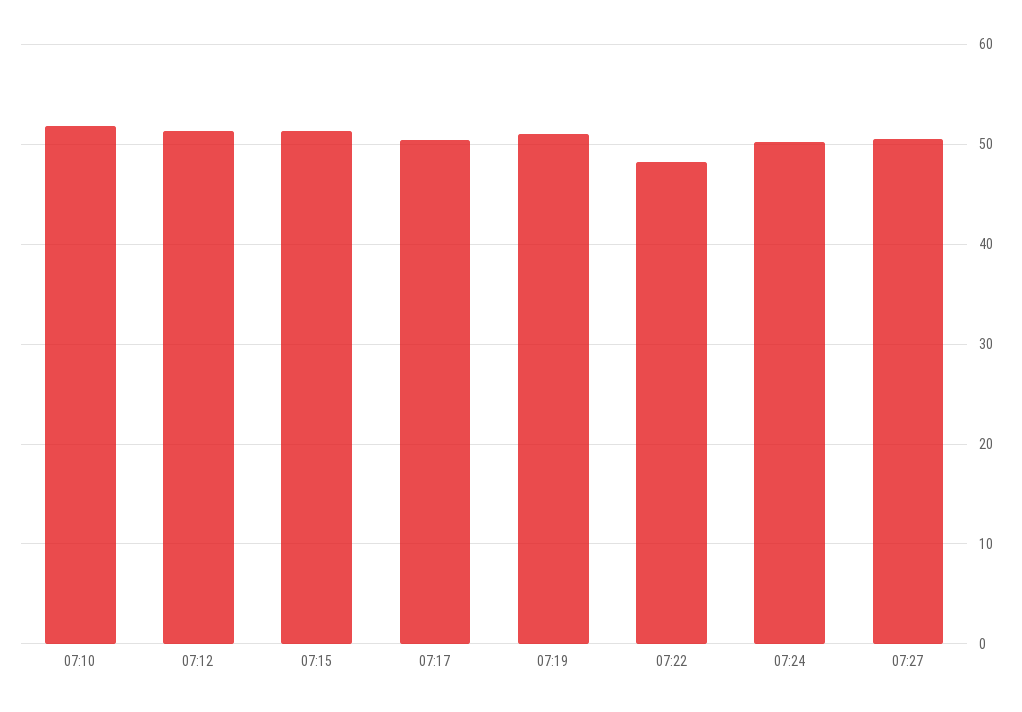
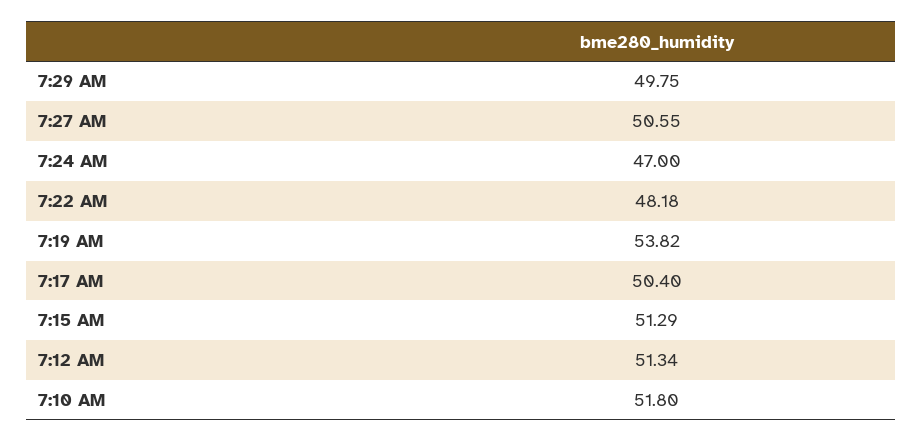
07:19: 51 -> 53.82
07:24: 50 -> 47
7:29 AM: none -> 49.75

